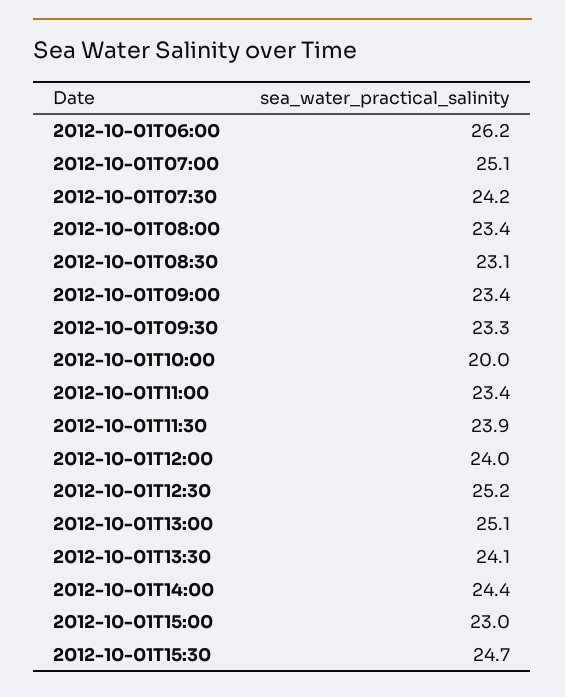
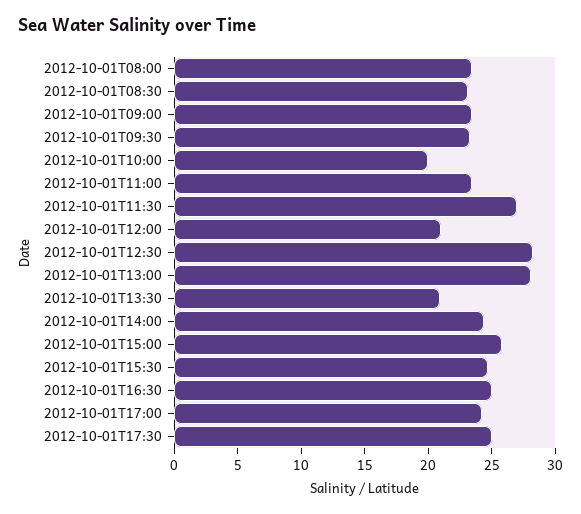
2012-10-01T06:00: 26.2 -> none
2012-10-01T07:00: 25.1 -> none
2012-10-01T07:30: 24.2 -> none
2012-10-01T11:30: 23.9 -> 27
2012-10-01T12:00: 24 -> 21
2012-10-01T12:30: 25.2 -> 28
2012-10-01T13:00: 25.1 -> 28
2012-10-01T13:30: 24.1 -> 21
2012-10-01T15:00: 23 -> 26
2012-10-01T16:30: none -> 25
2012-10-01T17:00: none -> 24
2012-10-01T17:30: none -> 25

